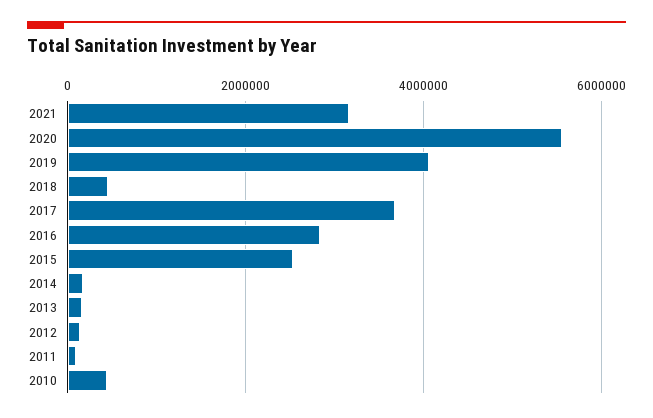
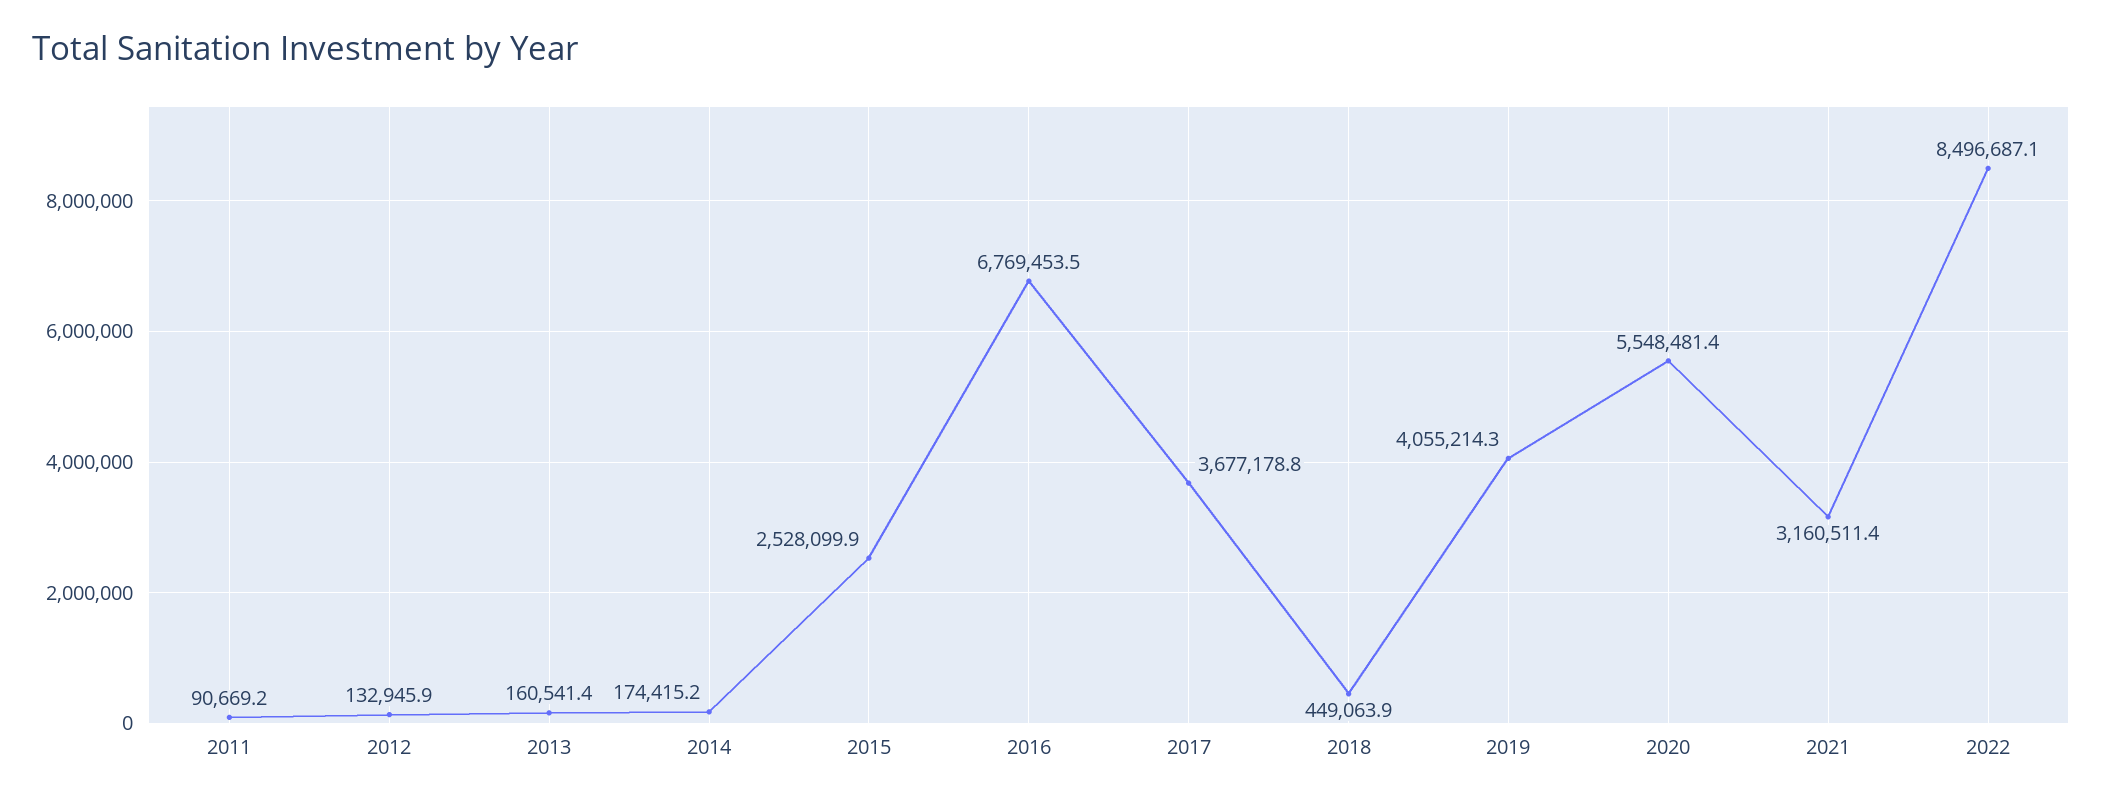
2016: 2800000 -> 6769453.5
2010: 400000 -> none
2022: none -> 8496687.1

